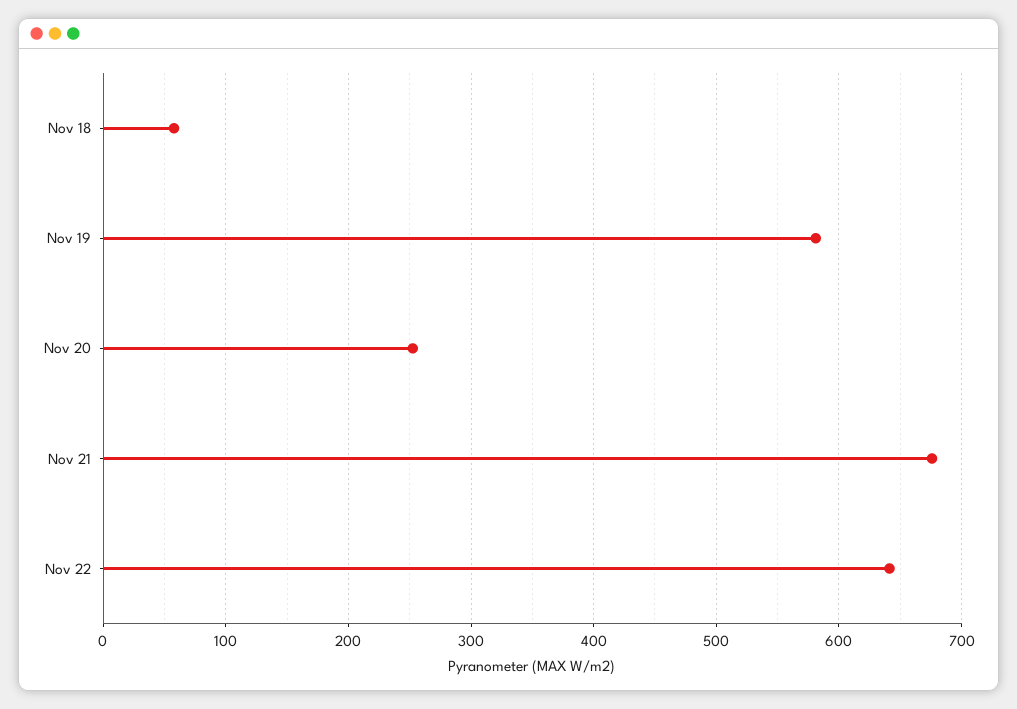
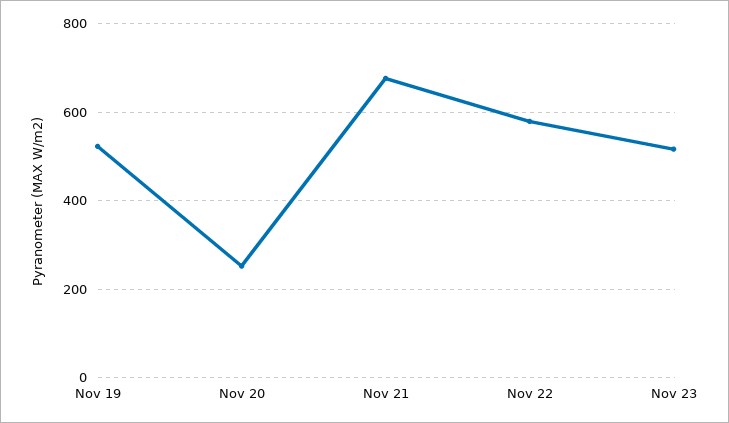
Nov 18: 60 -> none
Nov 19: 580 -> 520
Nov 22: 640 -> 580
Nov 23: none -> 520

